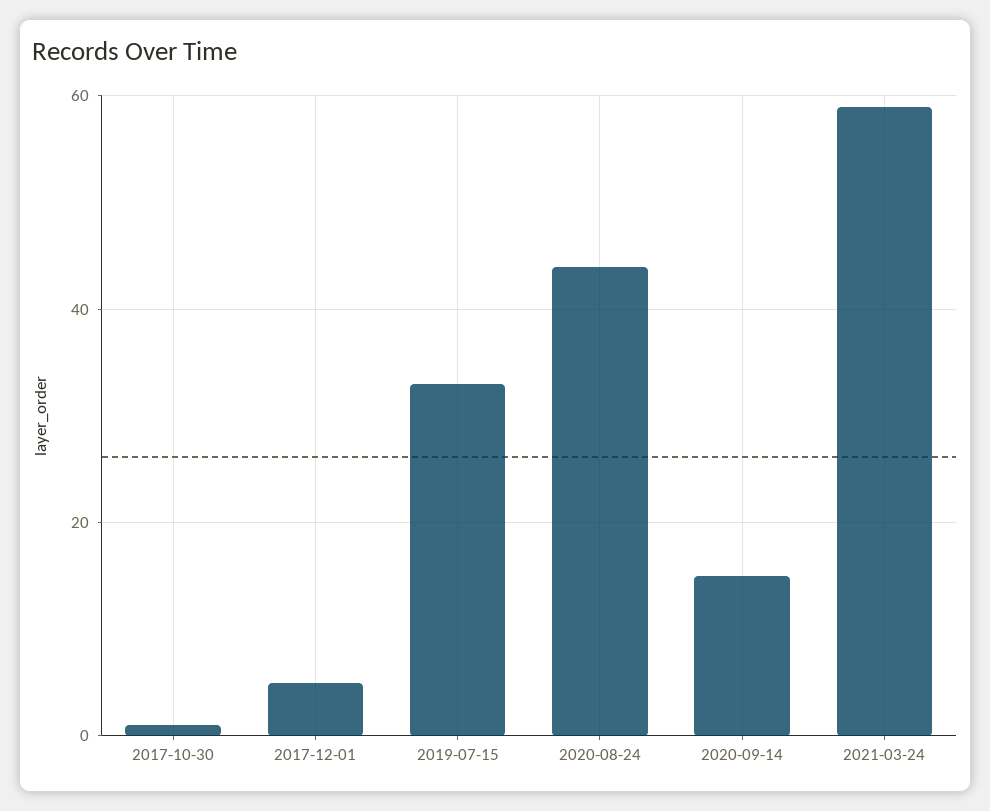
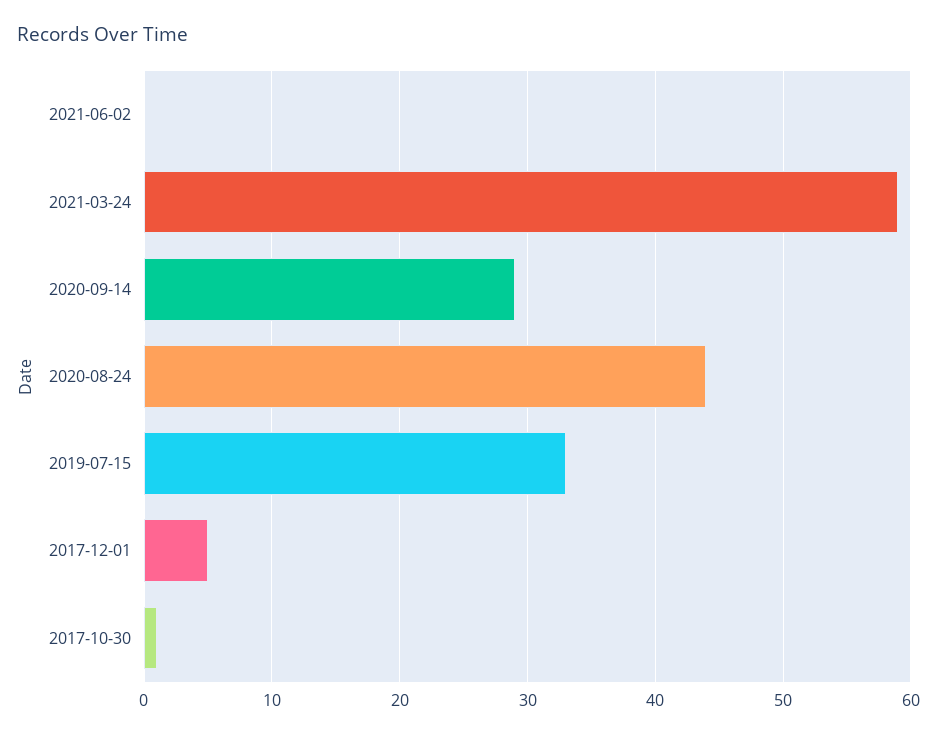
2020-09-14: 15 -> 29
2021-06-02: none -> 0

